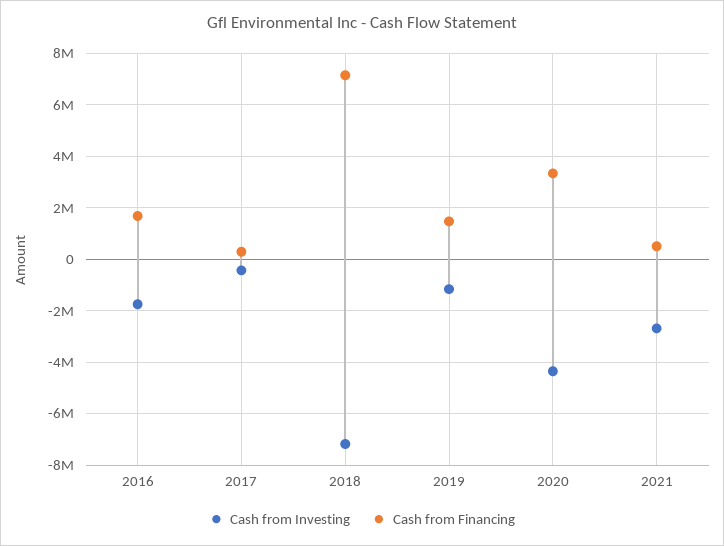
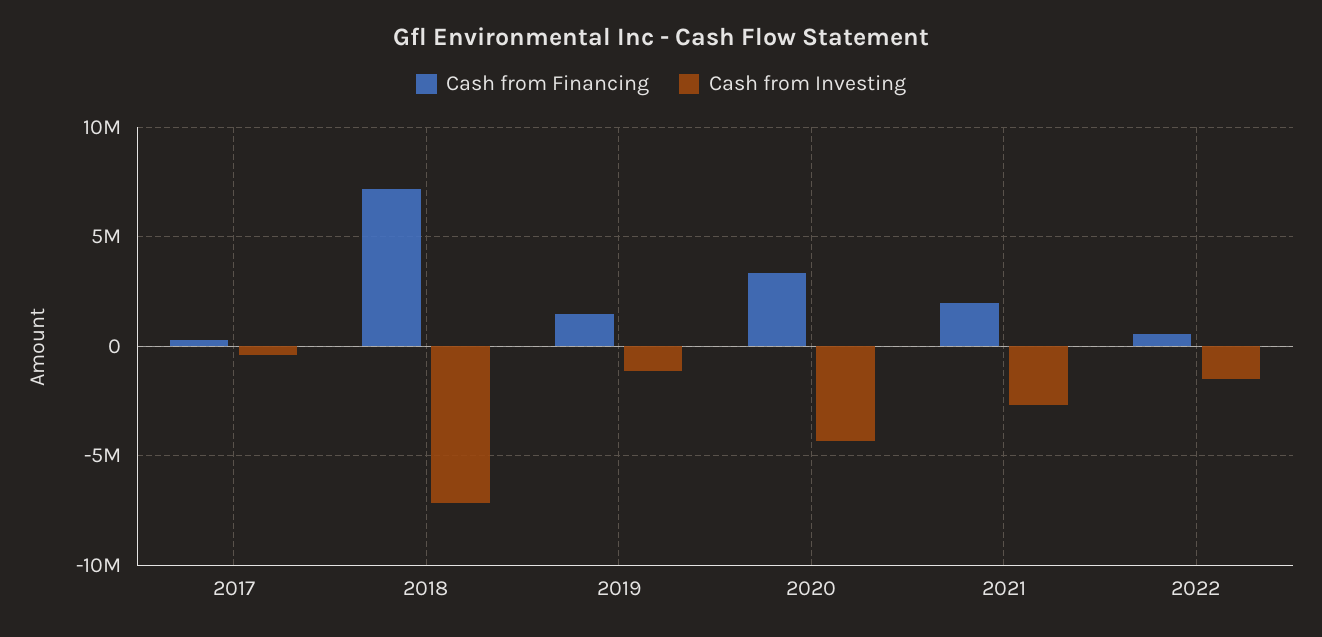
Cash from Investing, 2016: -1750000 -> none
Cash from Financing, 2016: 1750000 -> none
Cash from Financing, 2021: 500000 -> 2000000
Cash from Financing, 2022: none -> 500000
Cash from Investing, 2022: none -> -1500000

